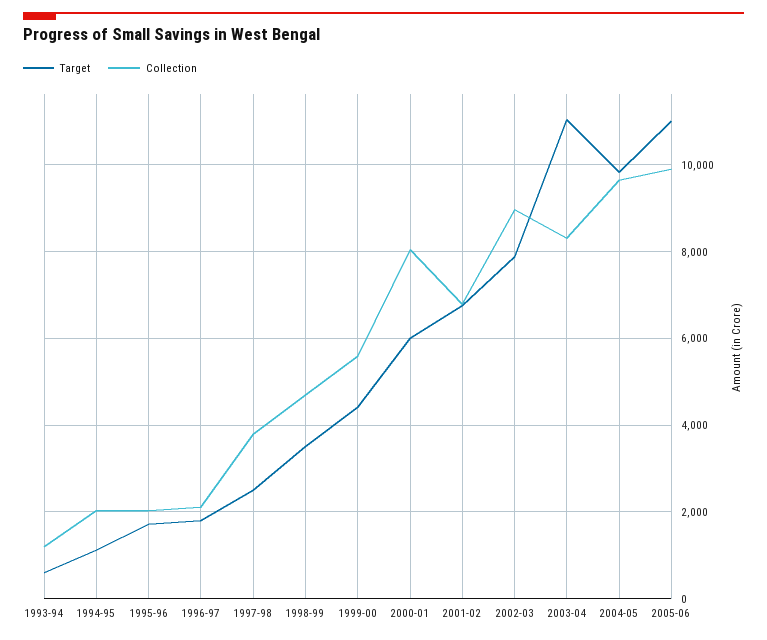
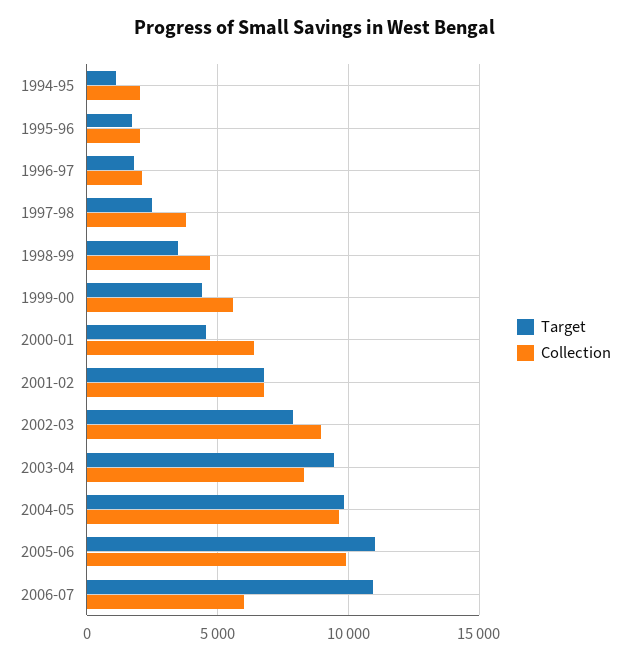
Target, 1993-94: 600 -> none
Collection, 1993-94: 1200 -> none
Target, 2000-01: 6000 -> 4500
Collection, 2000-01: 8000 -> 6500
Target, 2003-04: 11000 -> 9500
Target, 2006-07: none -> 11000
Collection, 2006-07: none -> 6000

